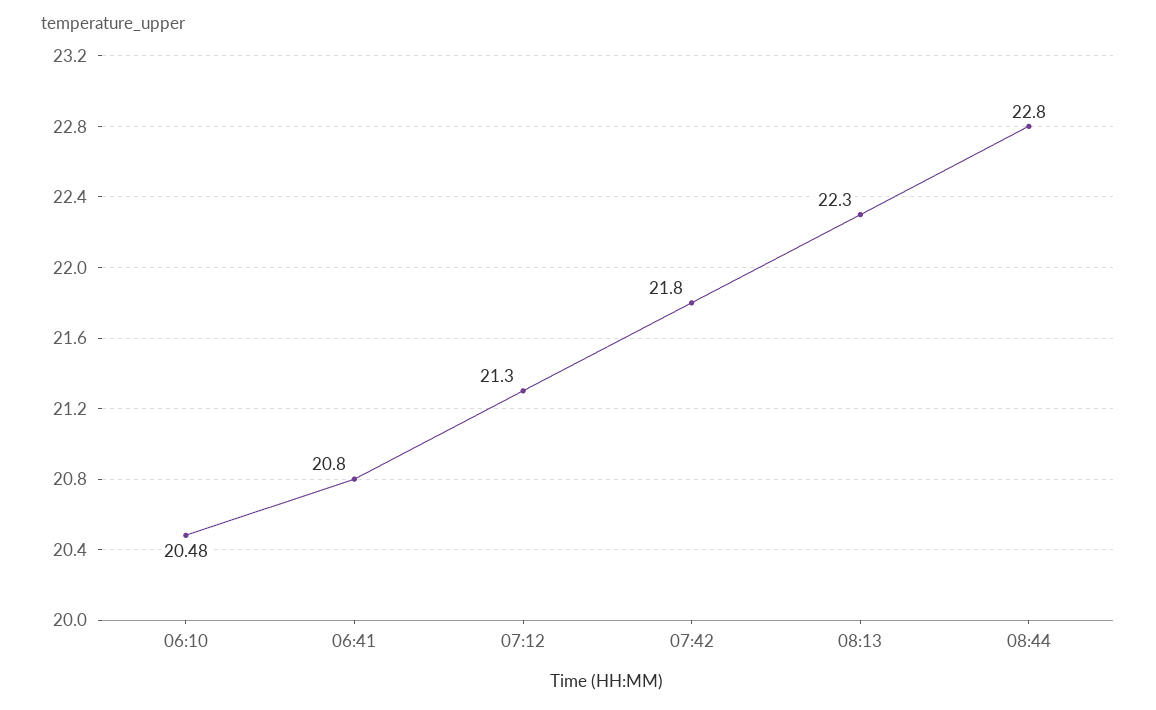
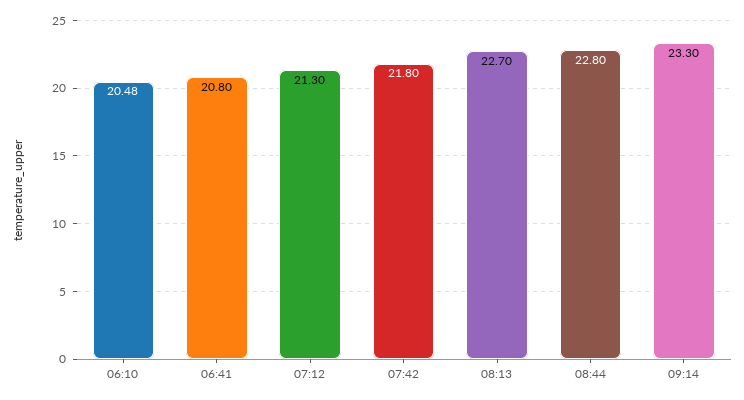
08:13: 22.3 -> 22.7
09:14: none -> 23.3

